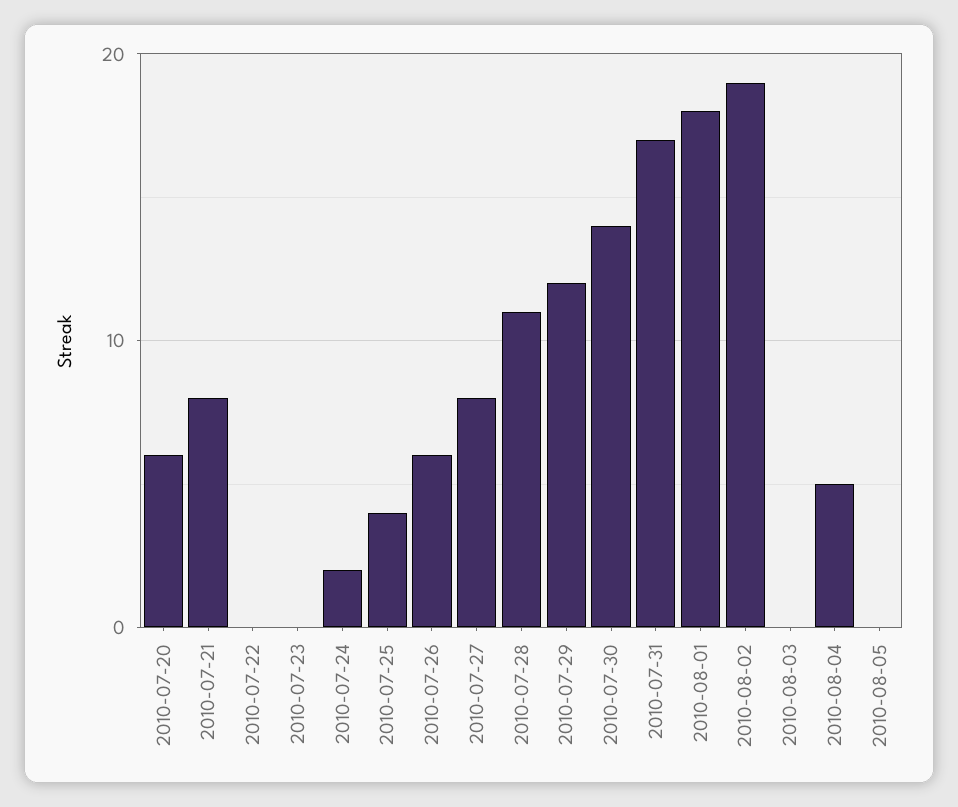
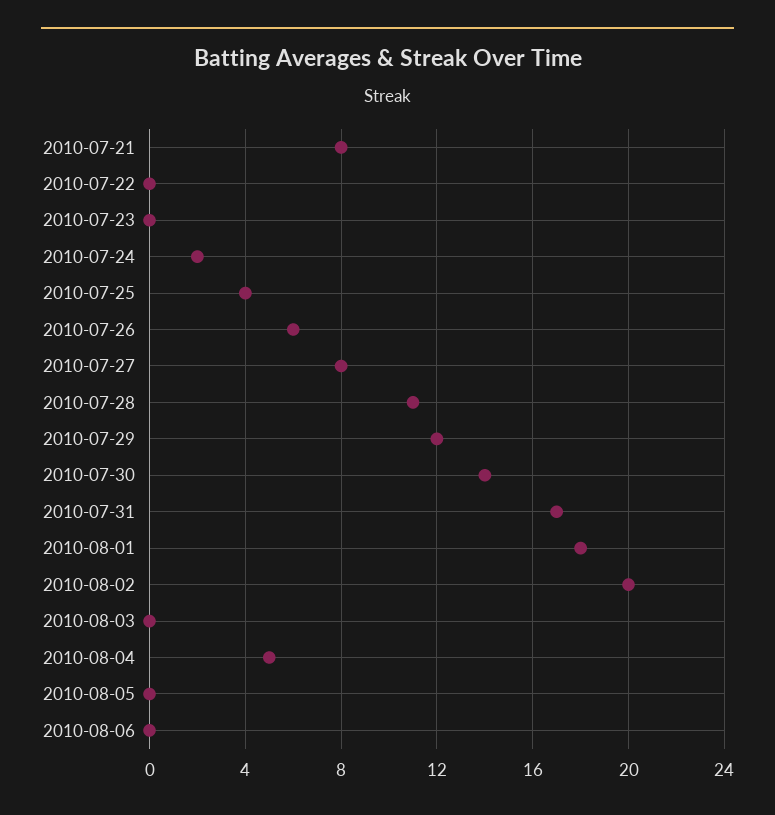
2010-07-20: 6 -> none
2010-08-02: 19 -> 20
2010-08-06: none -> 0

